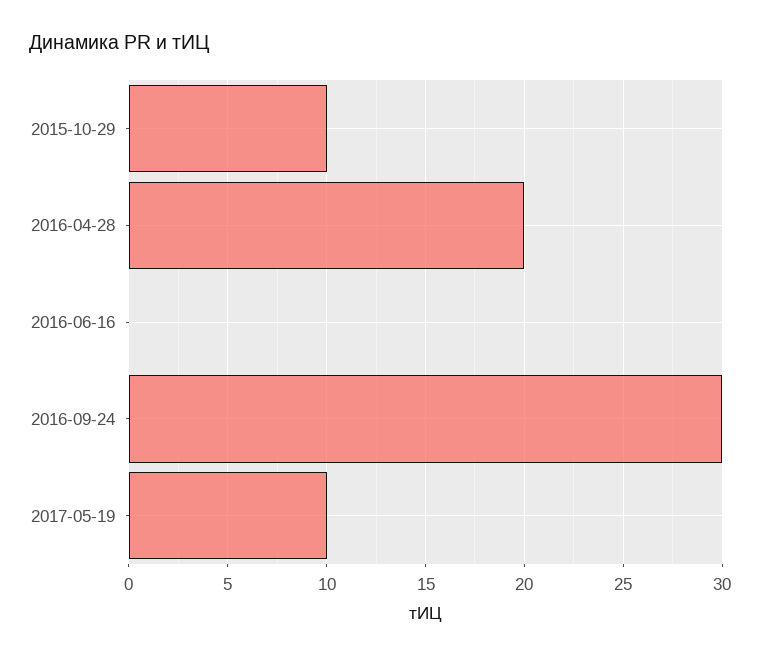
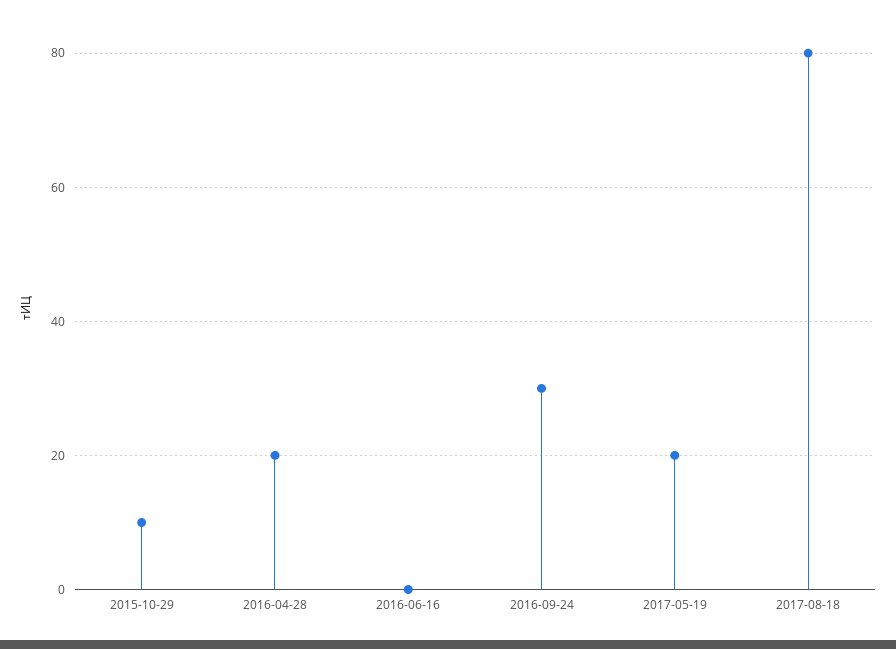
2017-05-19: 10 -> 20
2017-08-18: none -> 80

